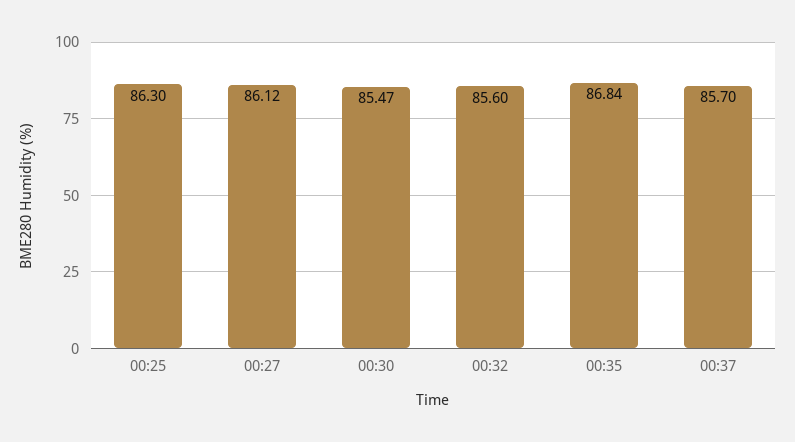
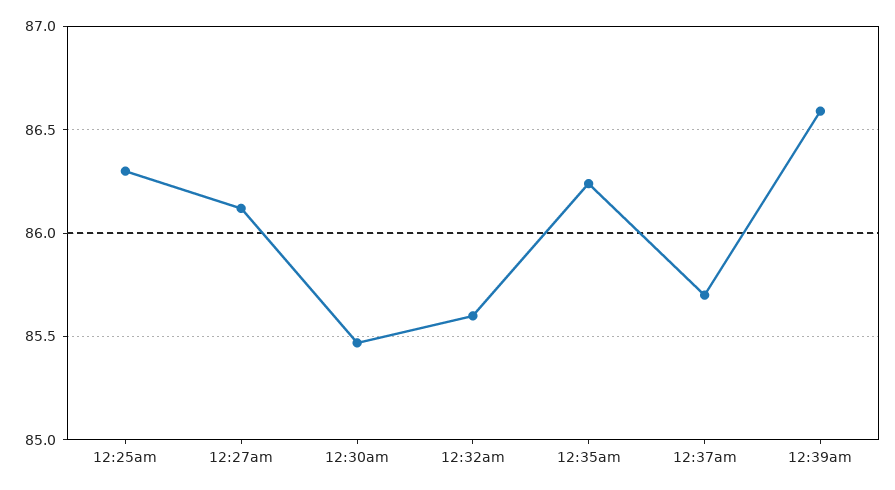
00:35: 86.84 -> 86.25
12:39am: none -> 86.6

